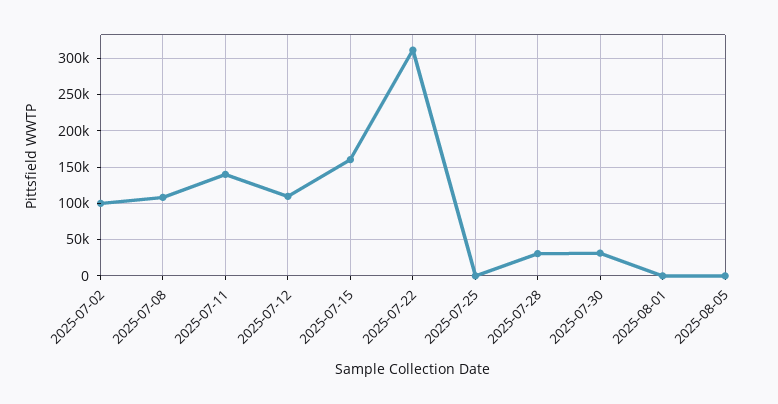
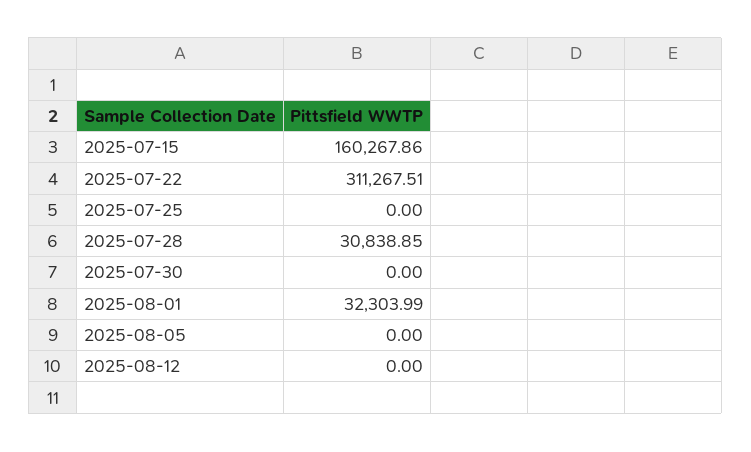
2025-07-02: 100000 -> none
2025-07-08: 110000 -> none
2025-07-11: 140000 -> none
2025-07-12: 110000 -> none
2025-07-30: 30000 -> 0
2025-08-01: 0 -> 32303.99
2025-08-12: none -> 0

